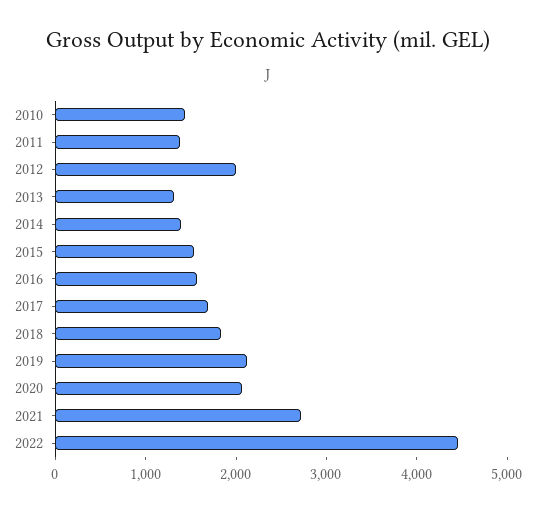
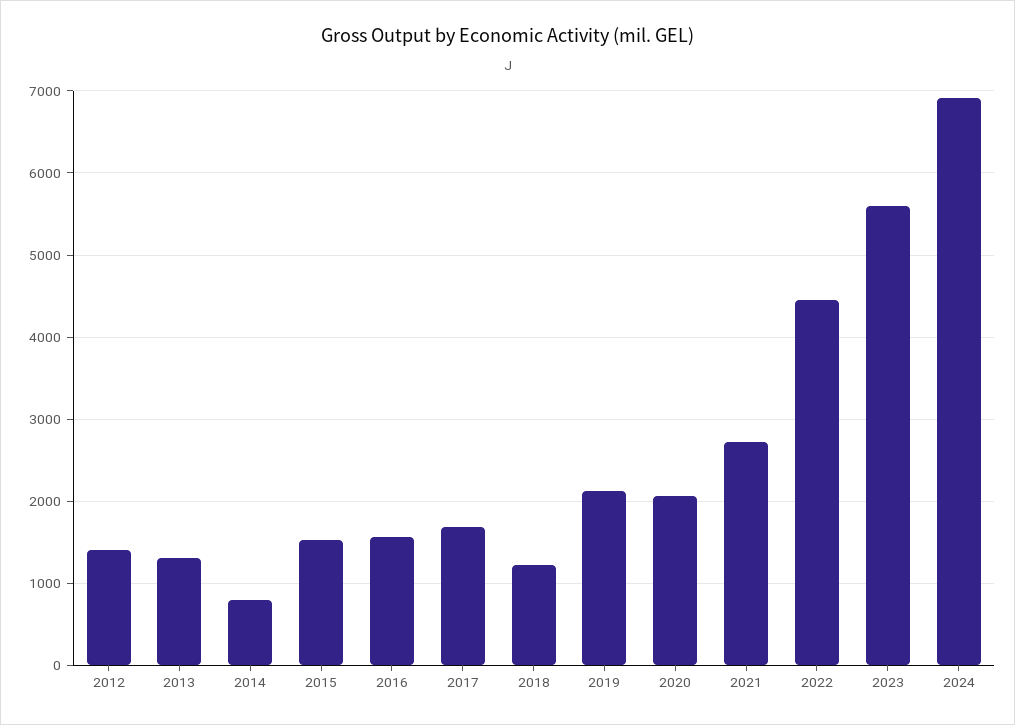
2010: 1400 -> none
2011: 1400 -> none
2012: 2000 -> 1400
2014: 1400 -> 800
2018: 1800 -> 1200
2023: none -> 5600
2024: none -> 6900

